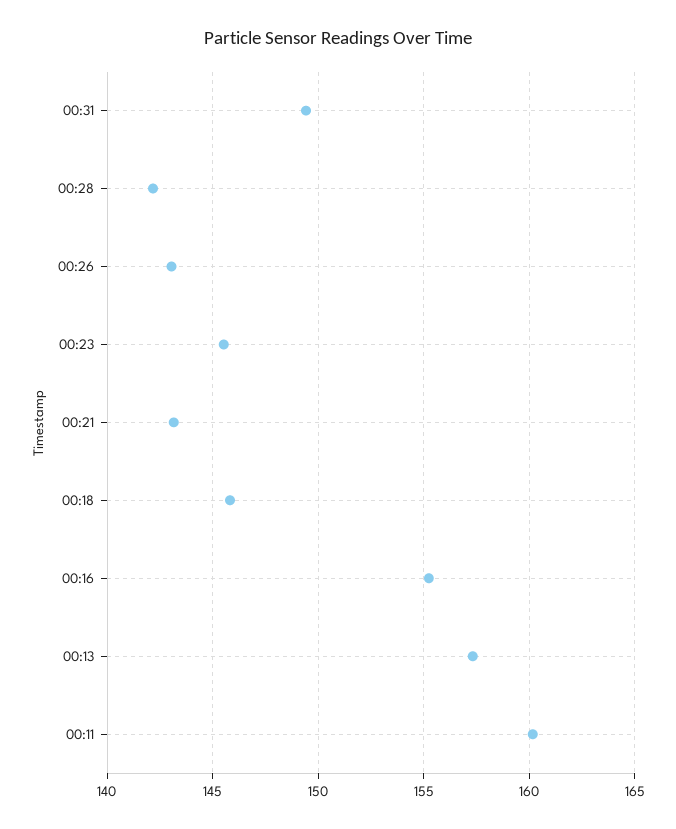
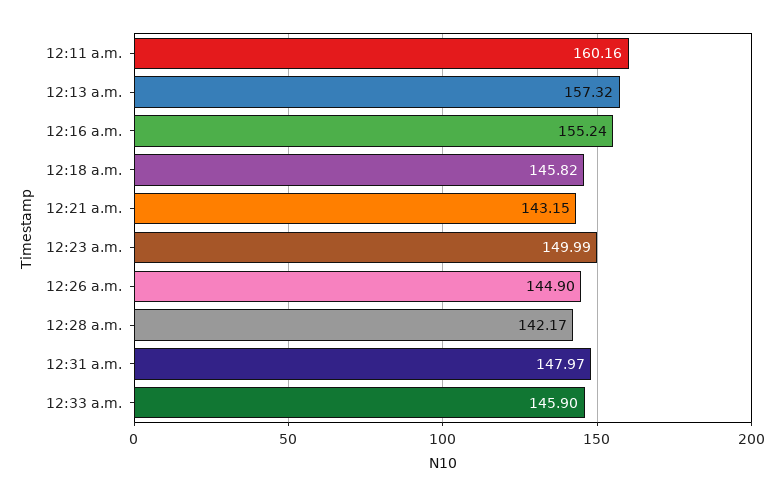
00:31: 149.5 -> 147.97
00:26: 143 -> 144.9
00:23: 145.5 -> 149.99
12:33 a.m.: none -> 145.9

